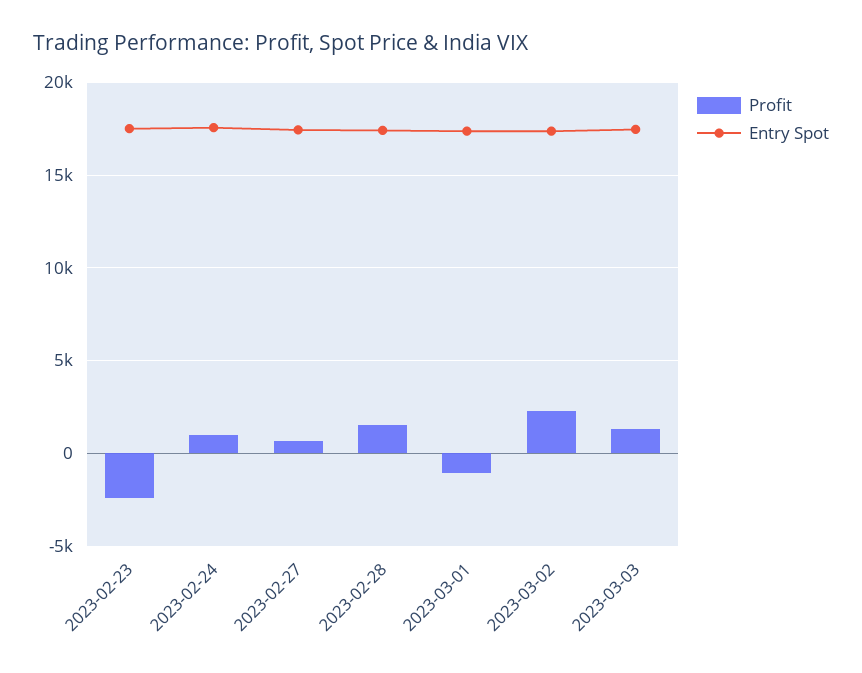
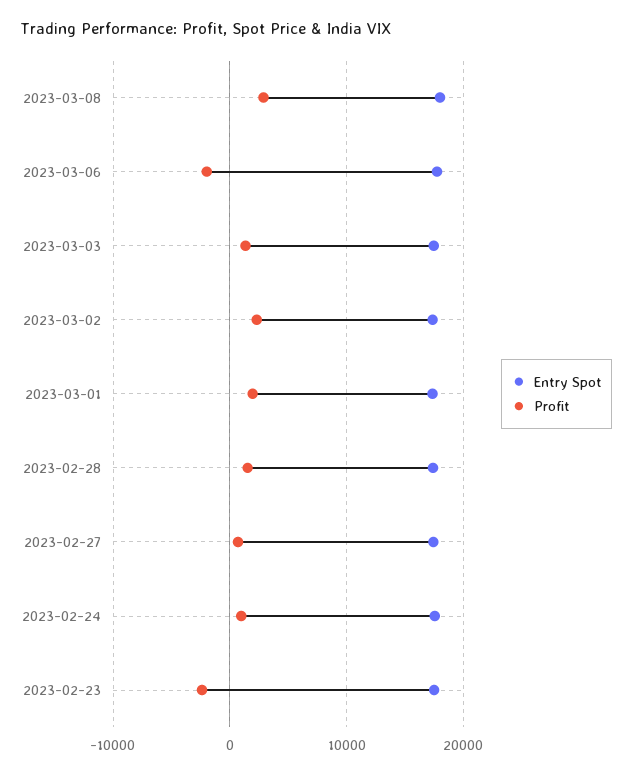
Profit, 2023-03-01: -1000 -> 2000
Entry Spot, 2023-03-08: none -> 18000
Profit, 2023-03-08: none -> 3000
Entry Spot, 2023-03-06: none -> 18000
Profit, 2023-03-06: none -> -2000

